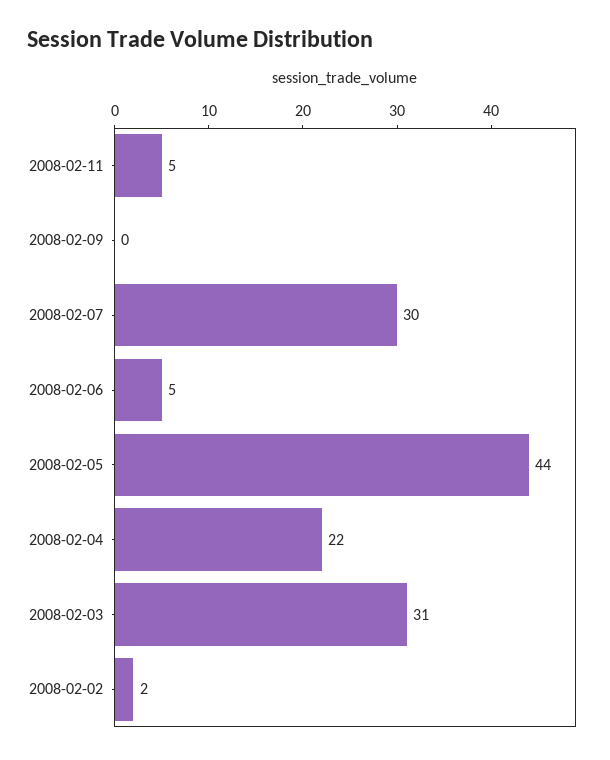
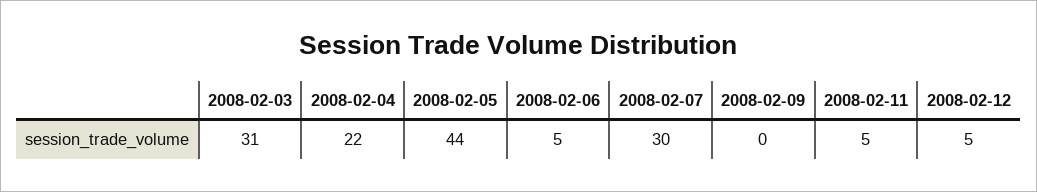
2008-02-02: 2 -> none
2008-02-12: none -> 5

